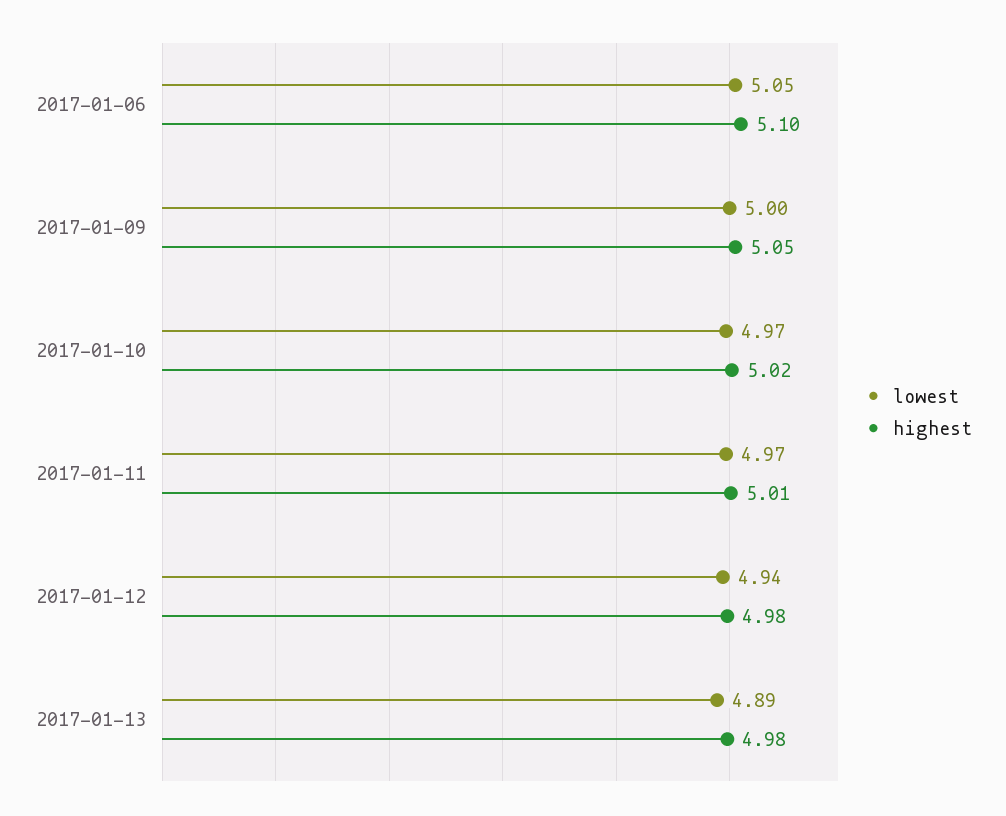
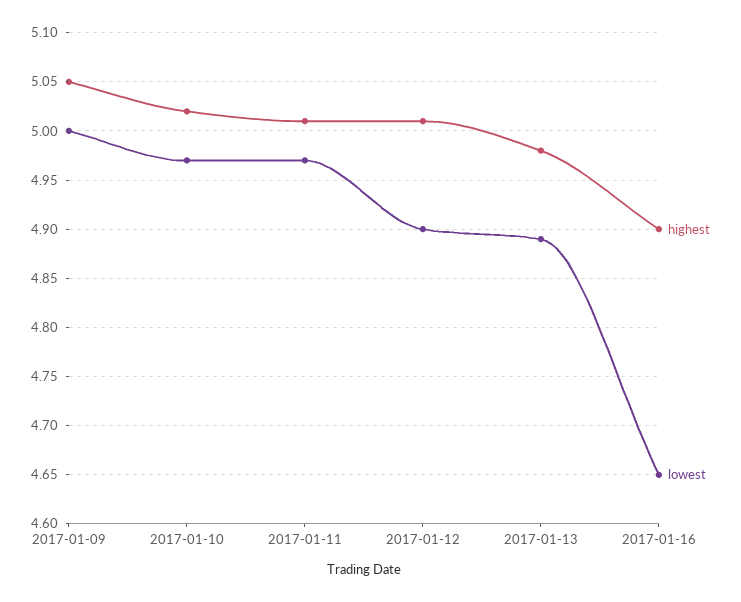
lowest, 2017-01-06: 5.05 -> none
highest, 2017-01-06: 5.1 -> none
lowest, 2017-01-12: 4.94 -> 4.9
highest, 2017-01-12: 4.98 -> 5.01
highest, 2017-01-16: none -> 4.9
lowest, 2017-01-16: none -> 4.65

